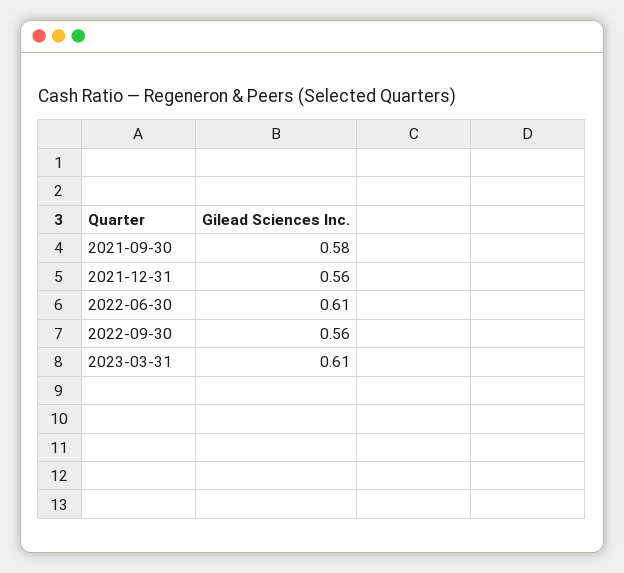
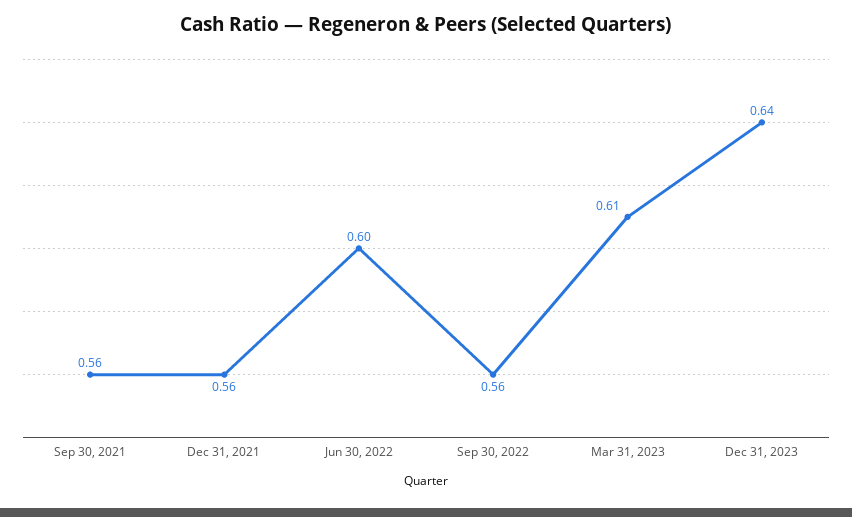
2021-09-30: 0.58 -> 0.56
2022-06-30: 0.61 -> 0.6
Dec 31, 2023: none -> 0.64

